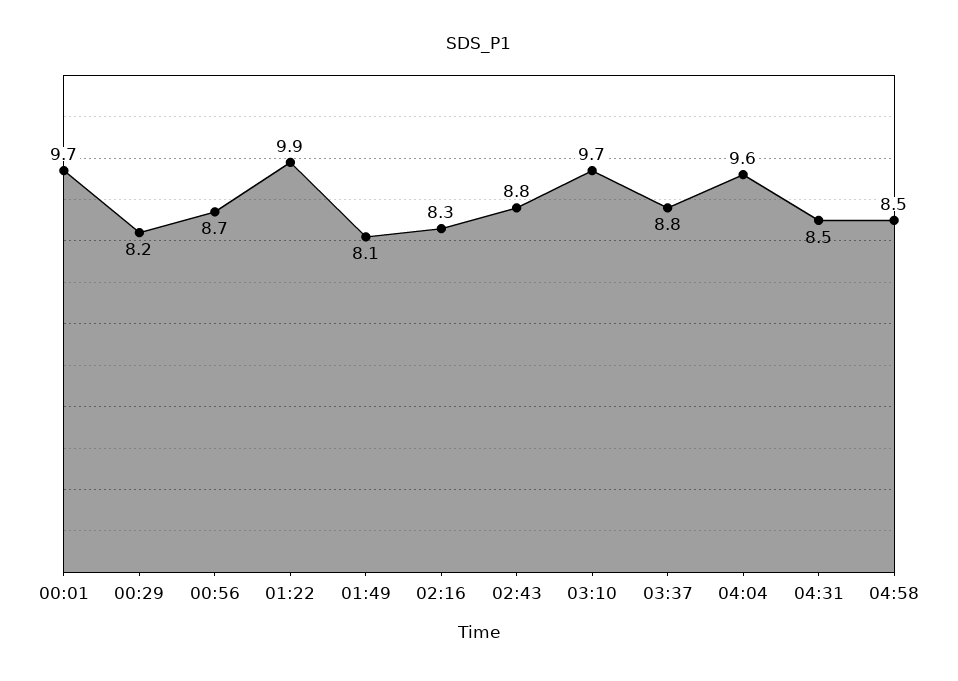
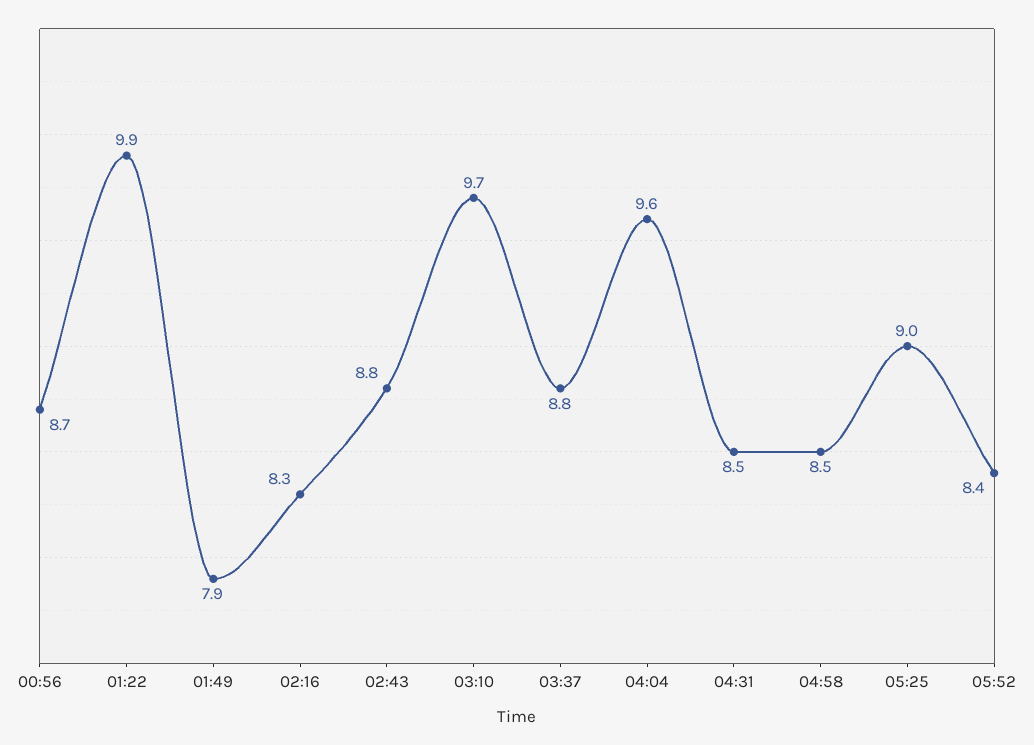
00:01: 9.7 -> none
00:29: 8.2 -> none
01:49: 8.1 -> 7.9
05:25: none -> 9
05:52: none -> 8.4

